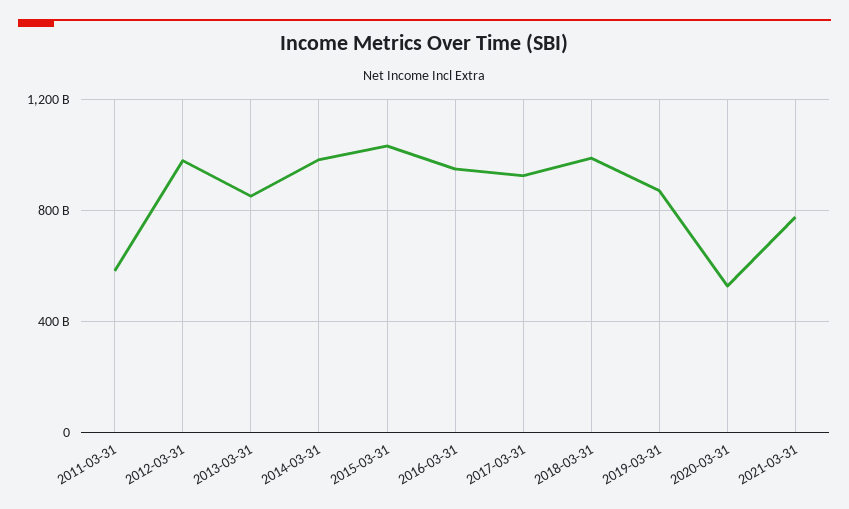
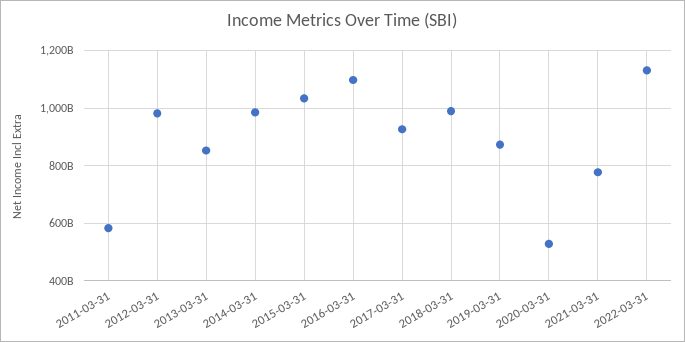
2016-03-31: 950000000000 -> 1100000000000
2022-03-31: none -> 1125000000000

